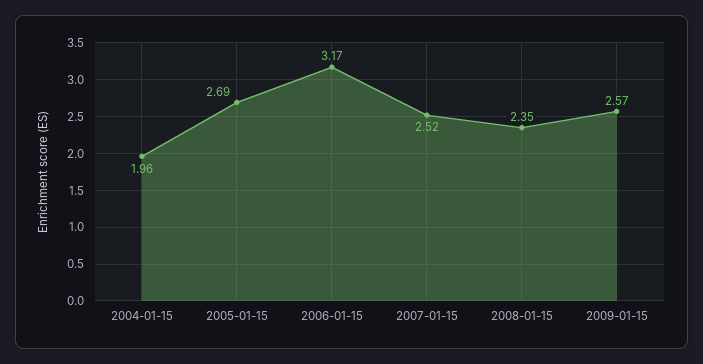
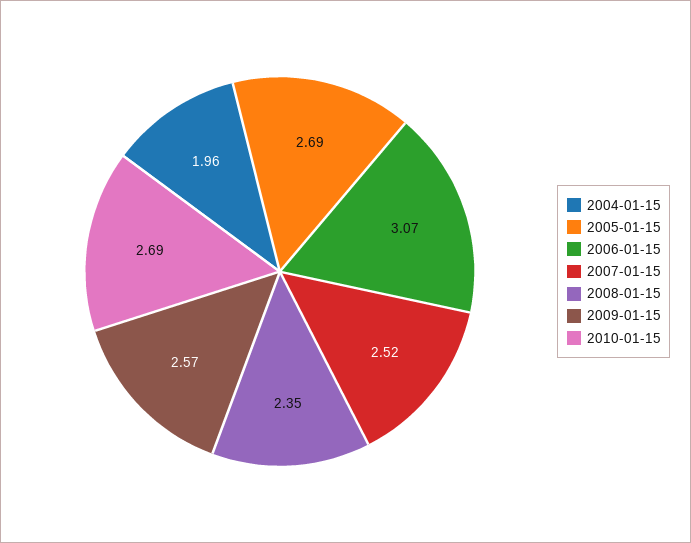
2006-01-15: 3.17 -> 3.07
2010-01-15: none -> 2.69

